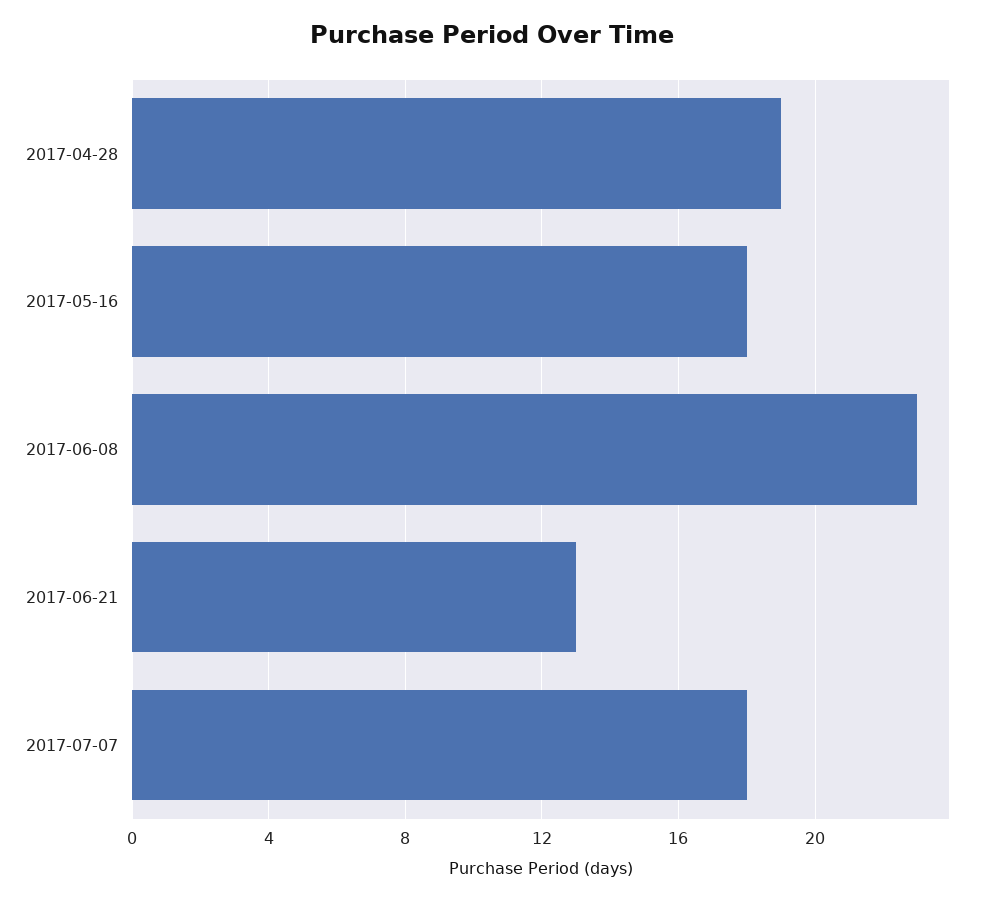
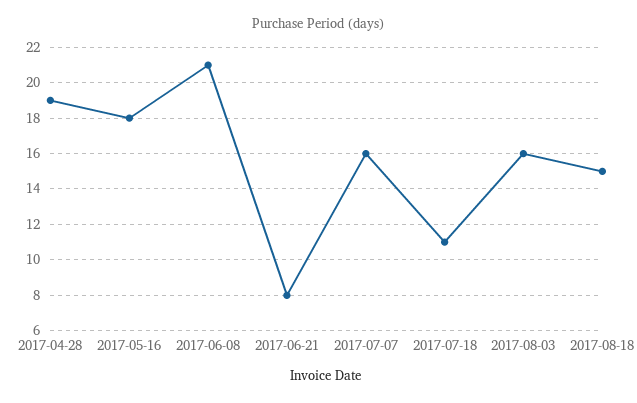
2017-06-08: 23 -> 21
2017-06-21: 13 -> 8
2017-07-07: 18 -> 16
2017-07-18: none -> 11
2017-08-03: none -> 16
2017-08-18: none -> 15

